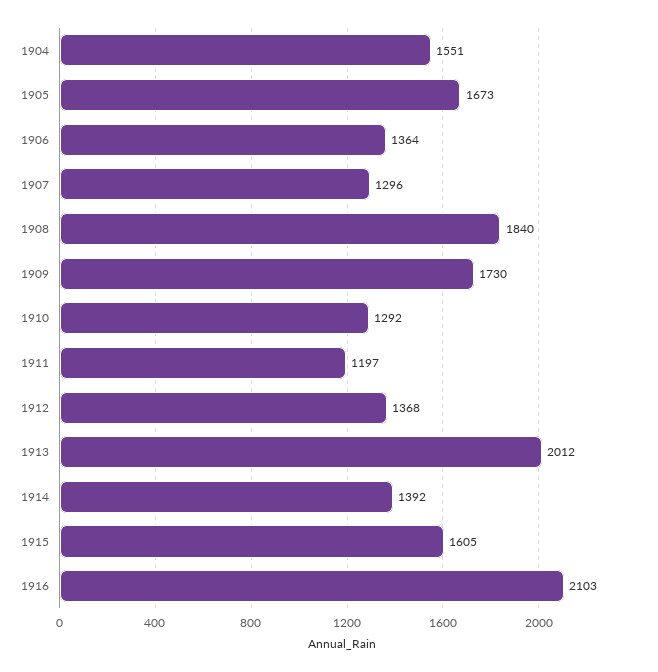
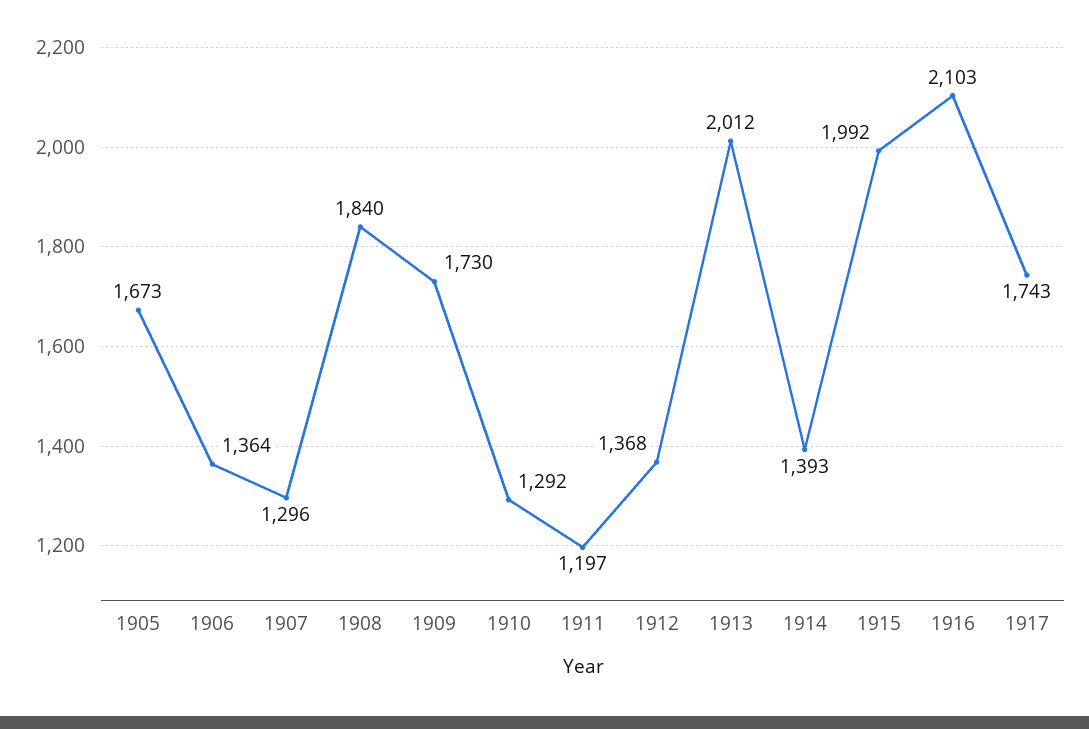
1904: 1551 -> none
1914: 1392 -> 1393
1915: 1605 -> 1992
1917: none -> 1743

